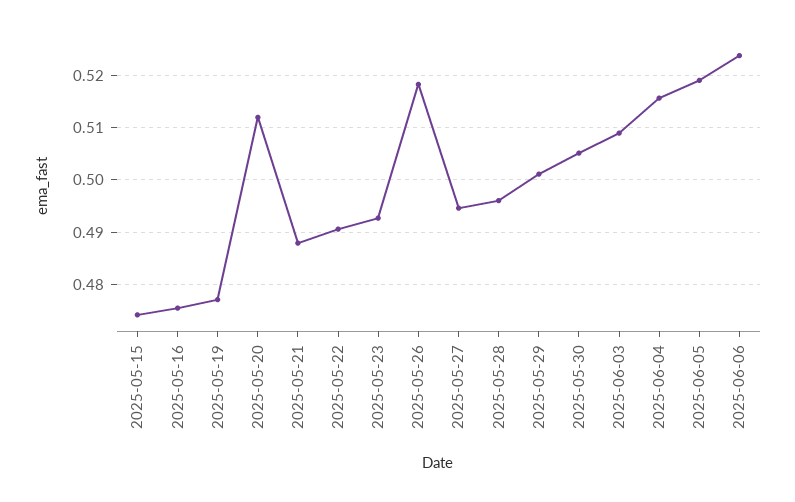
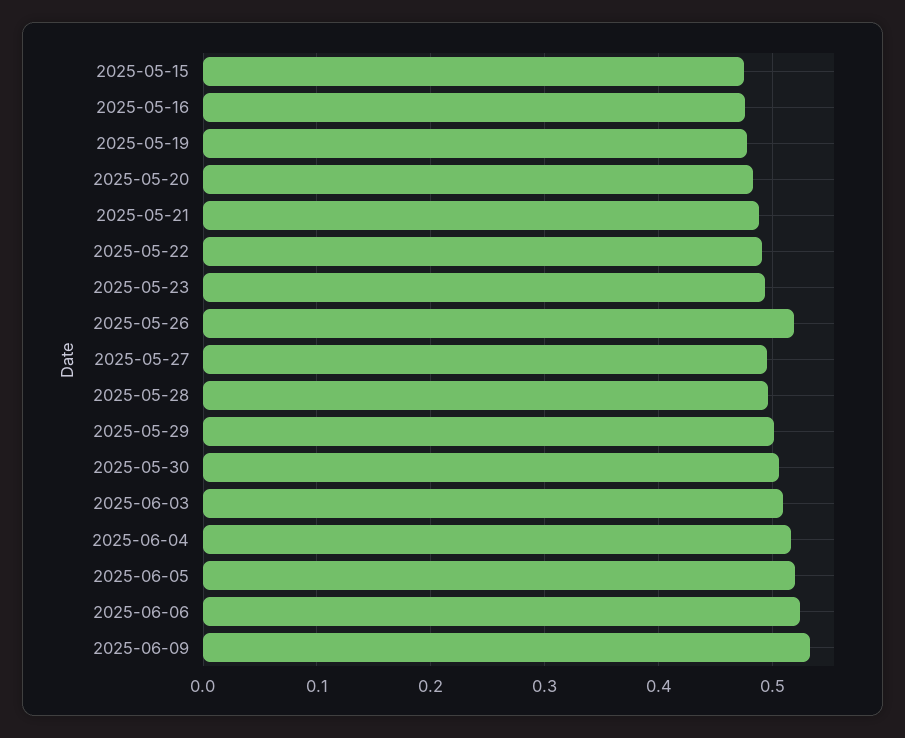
2025-05-20: 0.512 -> 0.48
2025-06-09: none -> 0.53

